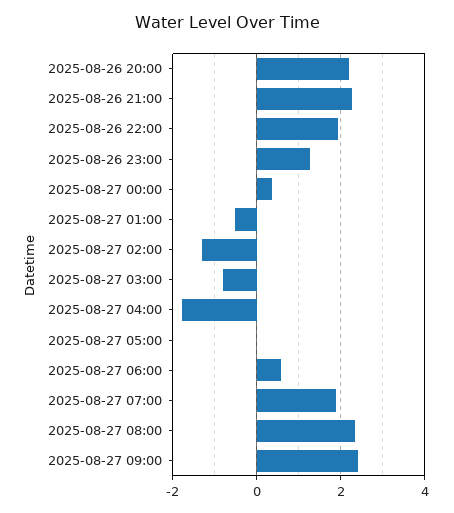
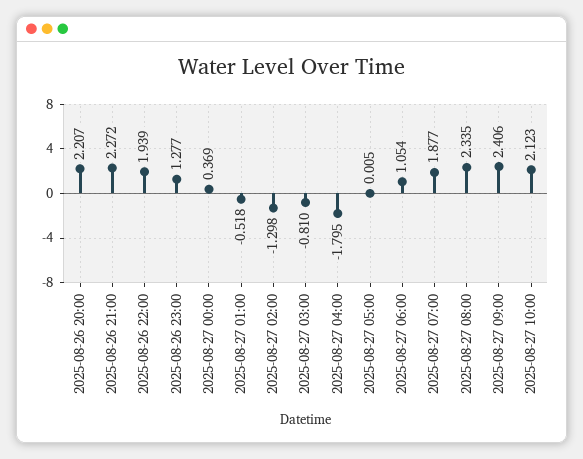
2025-08-27 06:00: 0.6 -> 1.054
2025-08-27 10:00: none -> 2.123

